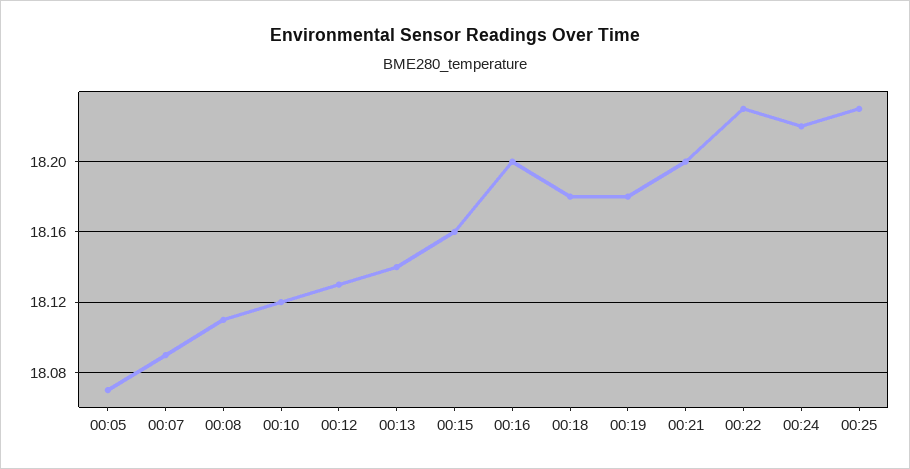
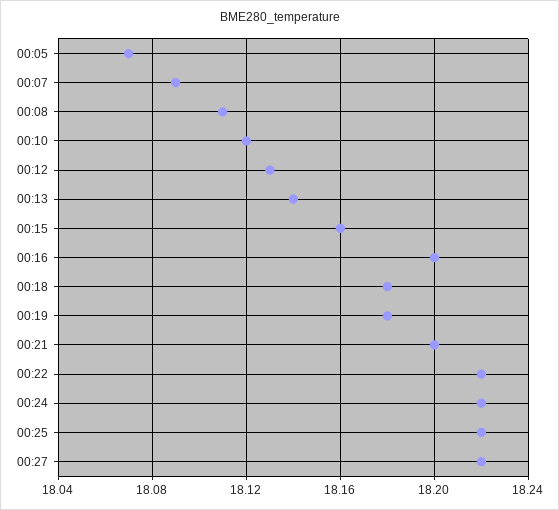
00:22: 18.23 -> 18.22
00:25: 18.23 -> 18.22
00:27: none -> 18.22

